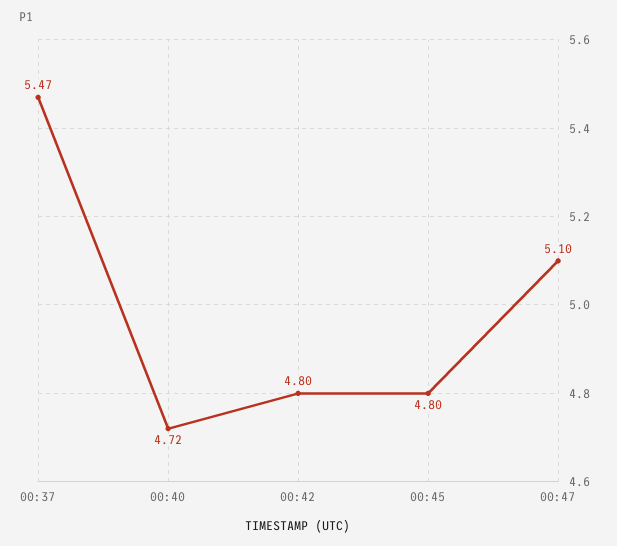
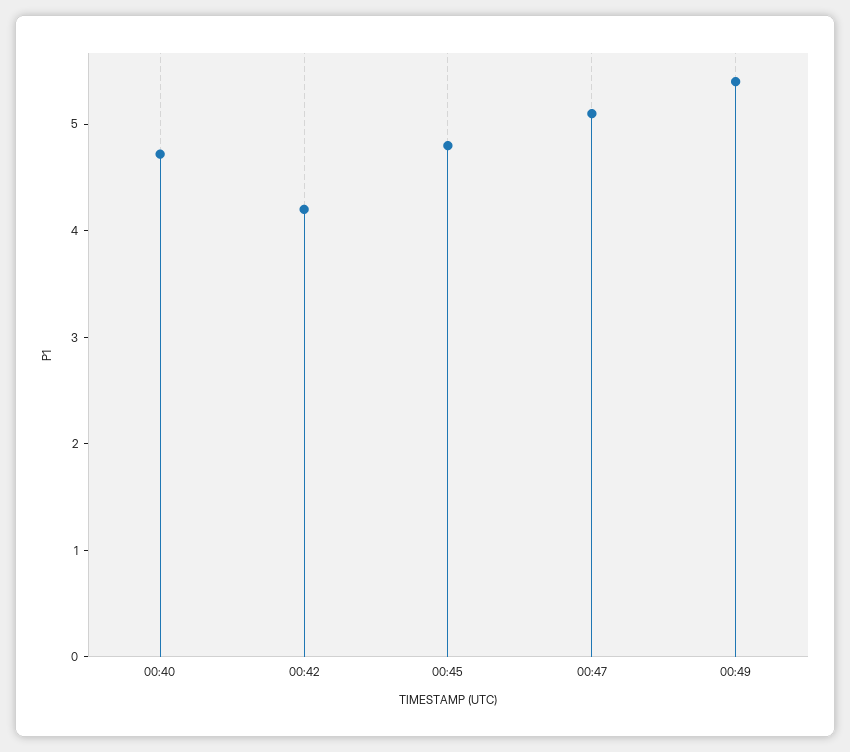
00:37: 5.47 -> none
00:42: 4.8 -> 4.2
00:49: none -> 5.4

